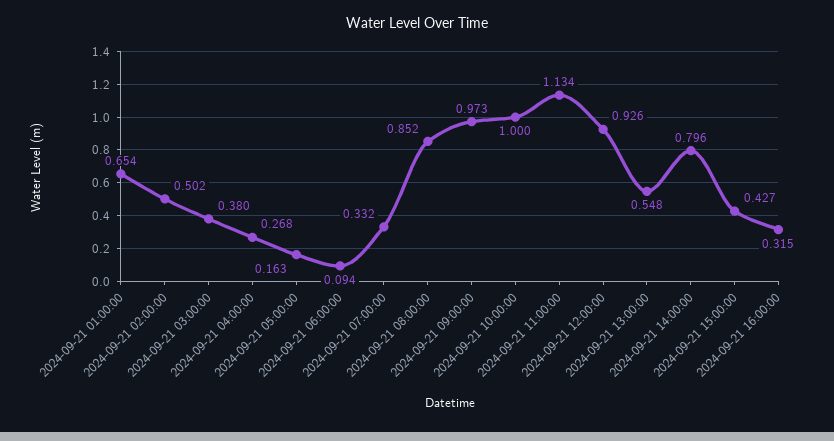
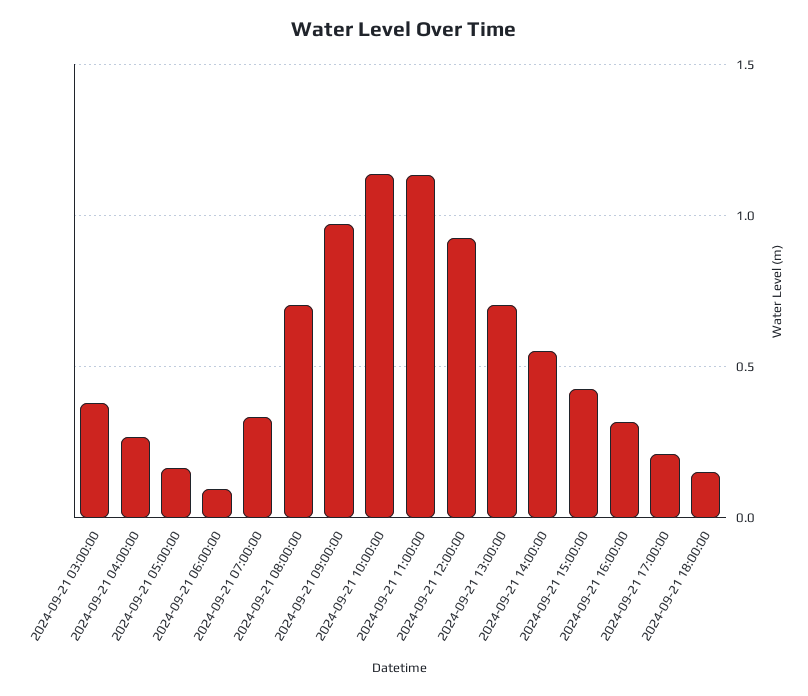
2024-09-21 01:00:00: 0.654 -> none
2024-09-21 02:00:00: 0.502 -> none
2024-09-21 08:00:00: 0.852 -> 0.7
2024-09-21 10:00:00: 1 -> 1.15
2024-09-21 13:00:00: 0.548 -> 0.7
2024-09-21 14:00:00: 0.796 -> 0.55
2024-09-21 17:00:00: none -> 0.2
2024-09-21 18:00:00: none -> 0.15

